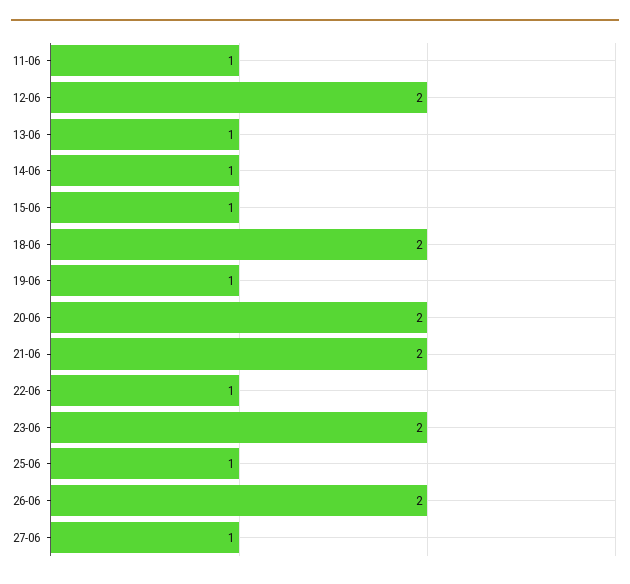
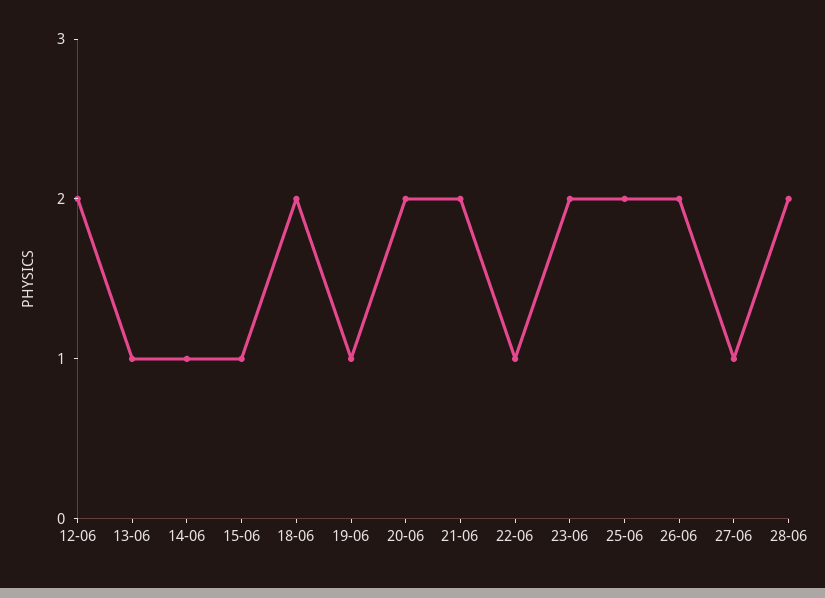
11-06: 1 -> none
25-06: 1 -> 2
28-06: none -> 2

